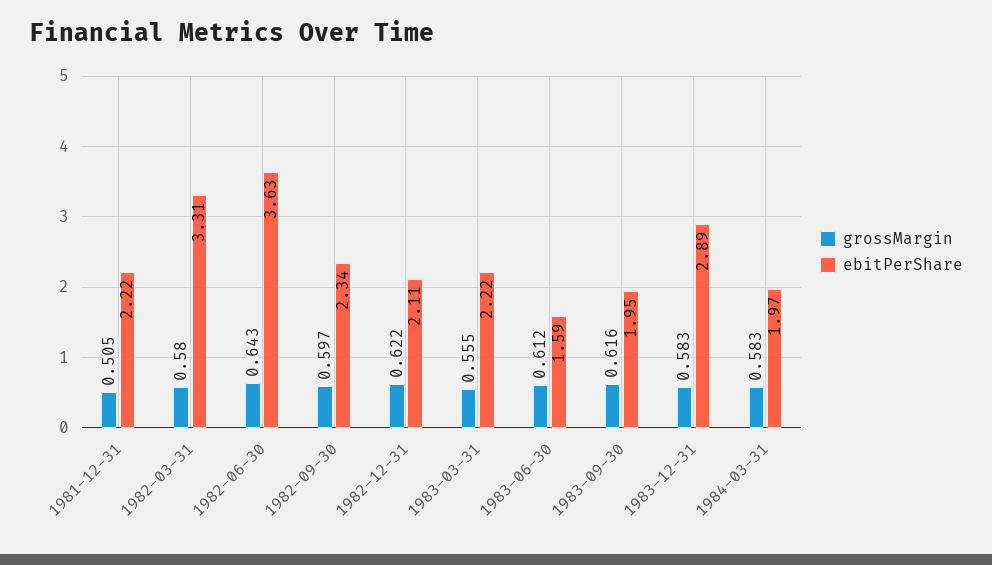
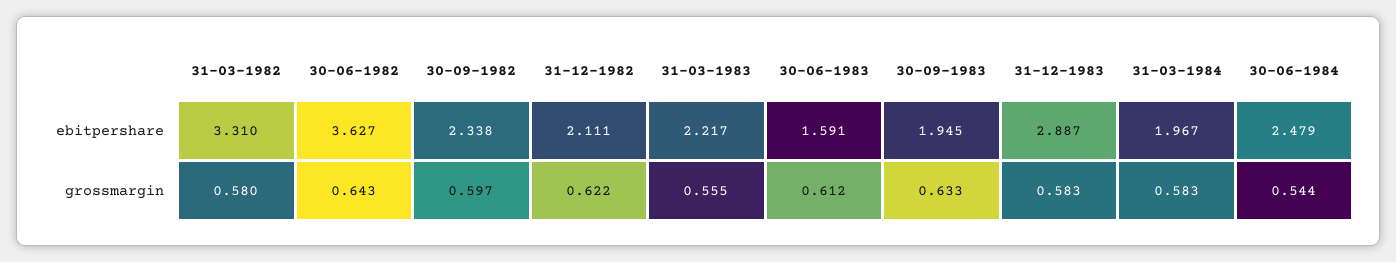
grossMargin, 1981-12-31: 0.505 -> none
ebitPerShare, 1981-12-31: 2.22 -> none
grossMargin, 1983-09-30: 0.616 -> 0.633
ebitPerShare, 30-06-1984: none -> 2.479
grossMargin, 30-06-1984: none -> 0.544

